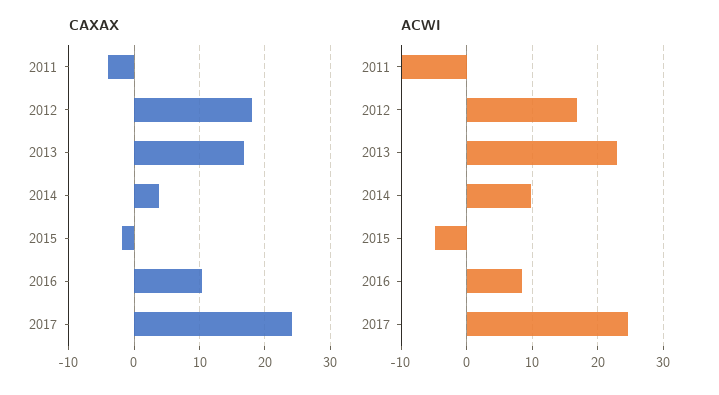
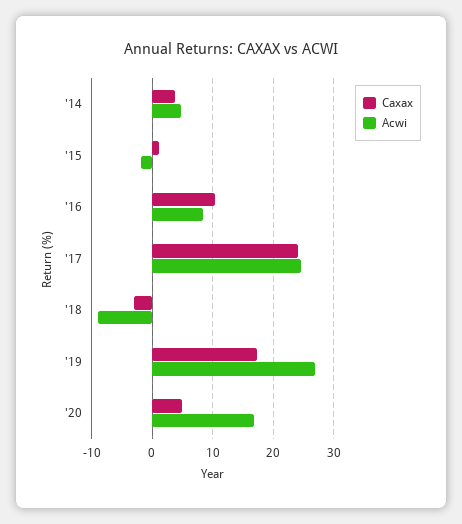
CAXAX, 2011: -4 -> none
CAXAX, 2012: 18 -> none
CAXAX, 2013: 17 -> none
CAXAX, 2015: -2 -> 1
ACWI, 2011: -10 -> none
ACWI, 2012: 17 -> none
ACWI, 2013: 23 -> none
ACWI, 2014: 10 -> 5
ACWI, 2015: -5 -> -2
CAXAX, '18: none -> -3
ACWI, '18: none -> -9
CAXAX, '19: none -> 17
ACWI, '19: none -> 27
CAXAX, '20: none -> 5
ACWI, '20: none -> 17

